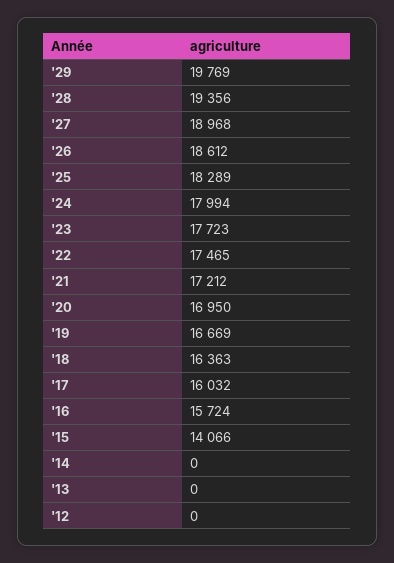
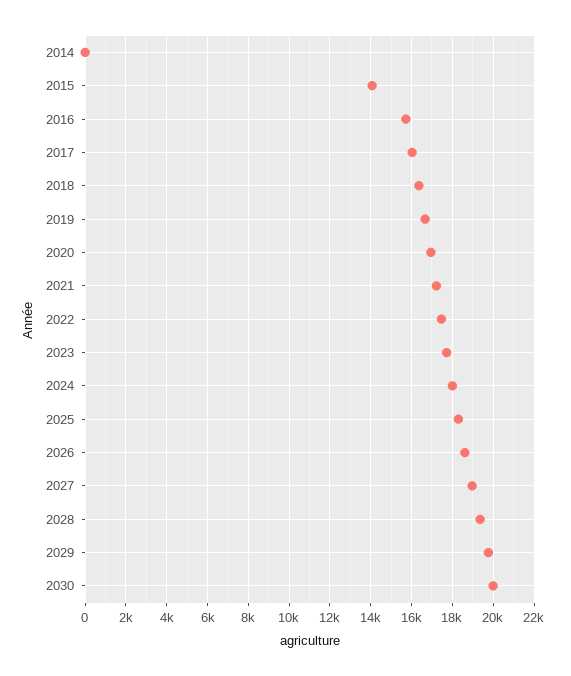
'13: 0 -> none
'12: 0 -> none
2030: none -> 20000

